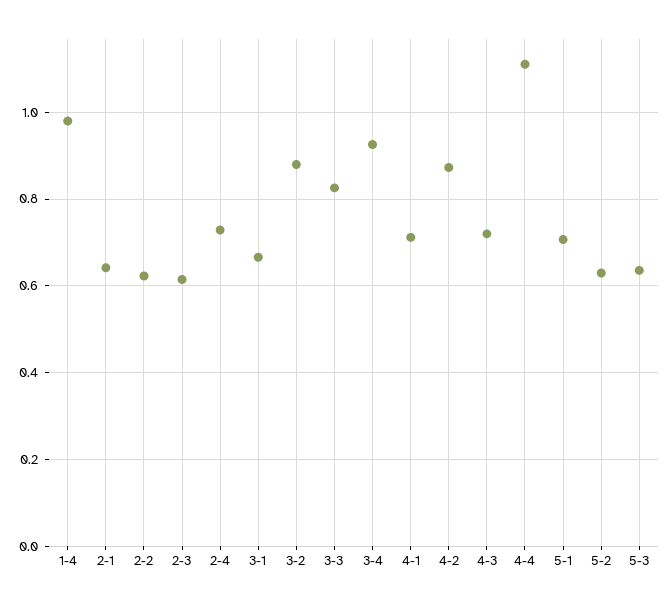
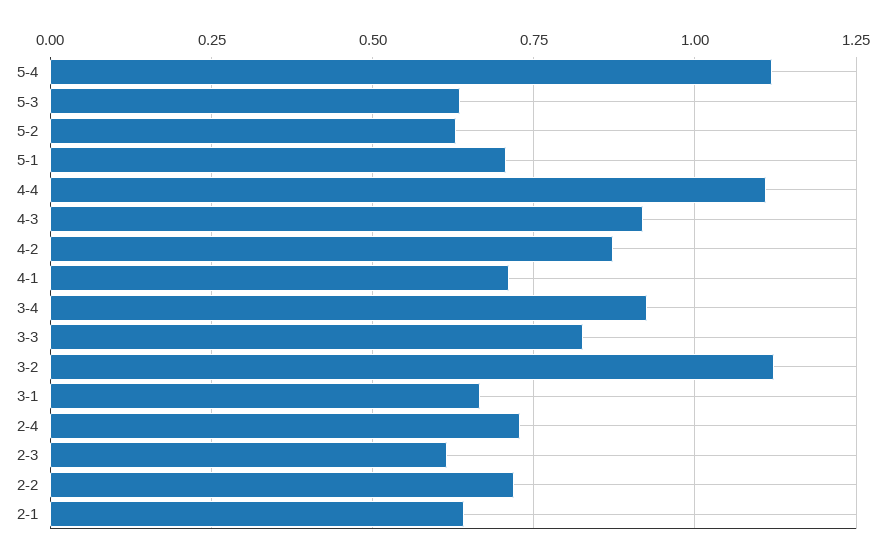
1-4: 0.98 -> none
2-2: 0.62 -> 0.725
3-2: 0.88 -> 1.125
4-3: 0.72 -> 0.925
5-4: none -> 1.125

